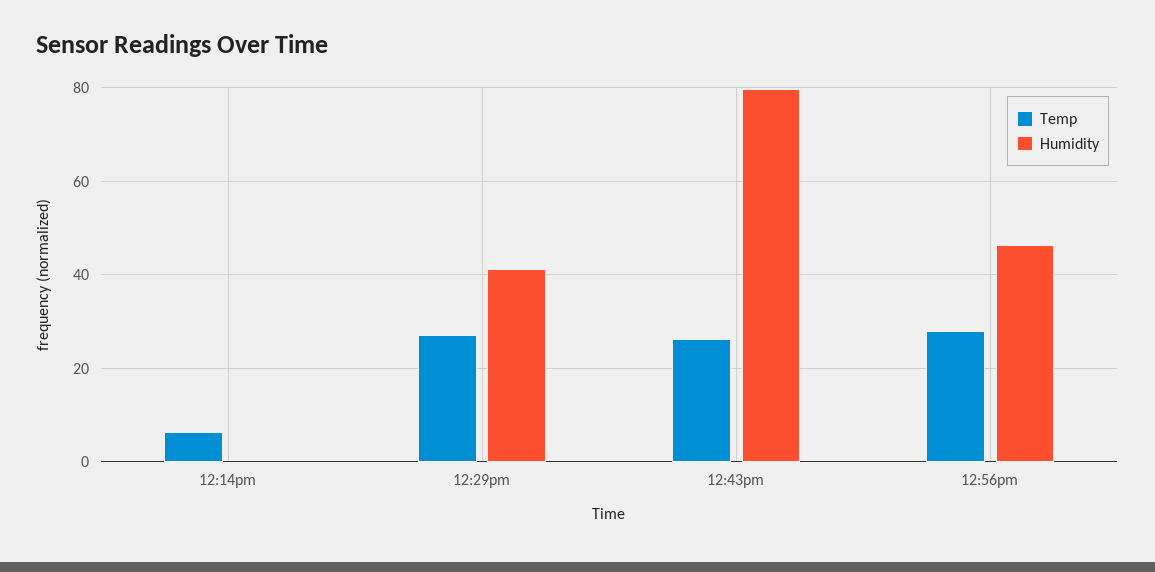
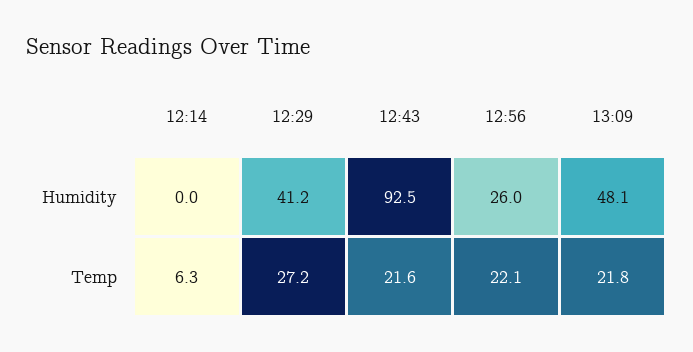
Temp, 12:43pm: 26 -> 21.6
Humidity, 12:43pm: 80 -> 92.5
Temp, 12:56pm: 28 -> 22.1
Humidity, 12:56pm: 46 -> 26
Humidity, 13:09: none -> 48.1
Temp, 13:09: none -> 21.8

